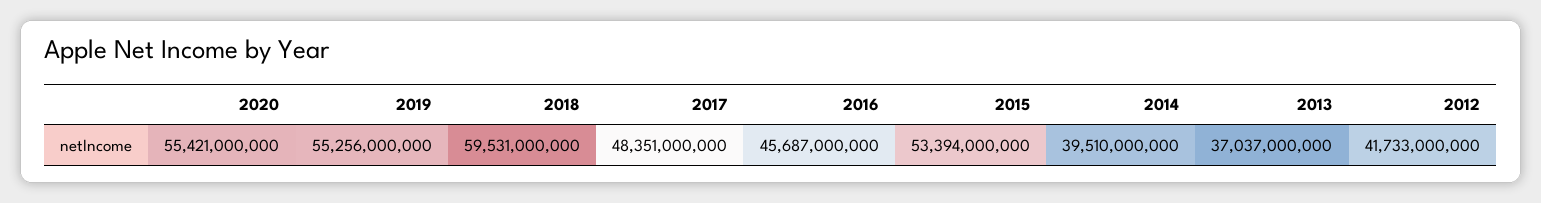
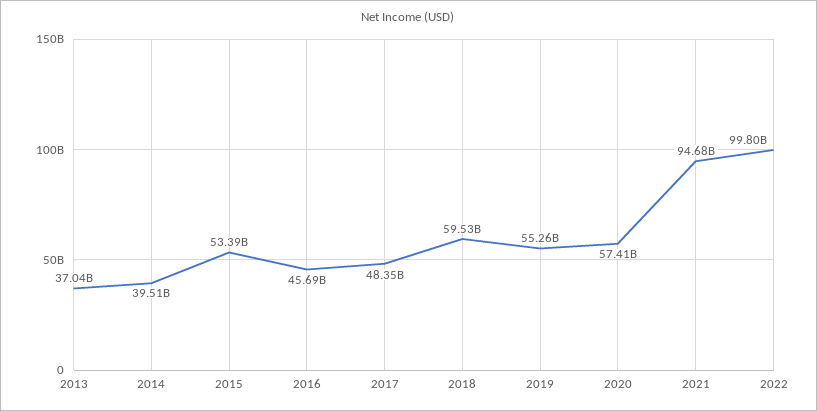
2020: 55421000000 -> 57410000000
2012: 41733000000 -> none
2021: none -> 94680000000
2022: none -> 99800000000

